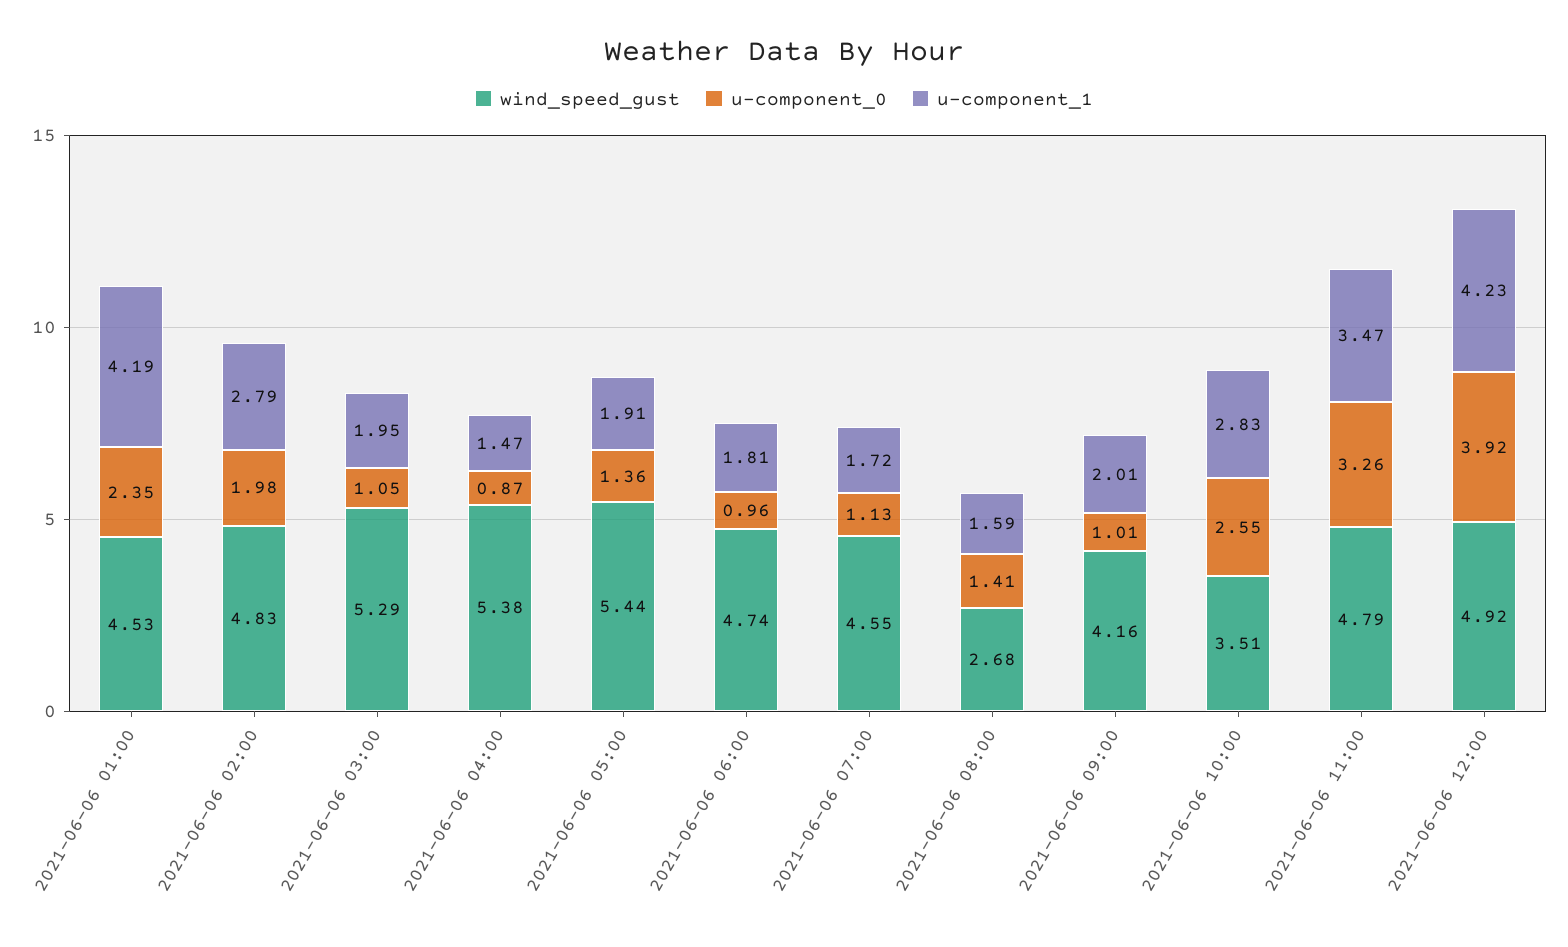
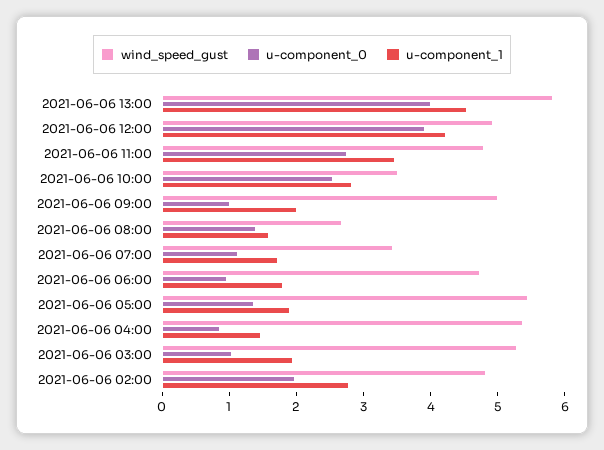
wind_speed_gust, 2021-06-06 01:00: 4.53 -> none
u-component_0, 2021-06-06 01:00: 2.35 -> none
u-component_1, 2021-06-06 01:00: 4.19 -> none
wind_speed_gust, 2021-06-06 07:00: 4.55 -> 3.4
wind_speed_gust, 2021-06-06 09:00: 4.16 -> 5
u-component_0, 2021-06-06 11:00: 3.26 -> 2.8
wind_speed_gust, 2021-06-06 13:00: none -> 5.8
u-component_0, 2021-06-06 13:00: none -> 4
u-component_1, 2021-06-06 13:00: none -> 4.6

